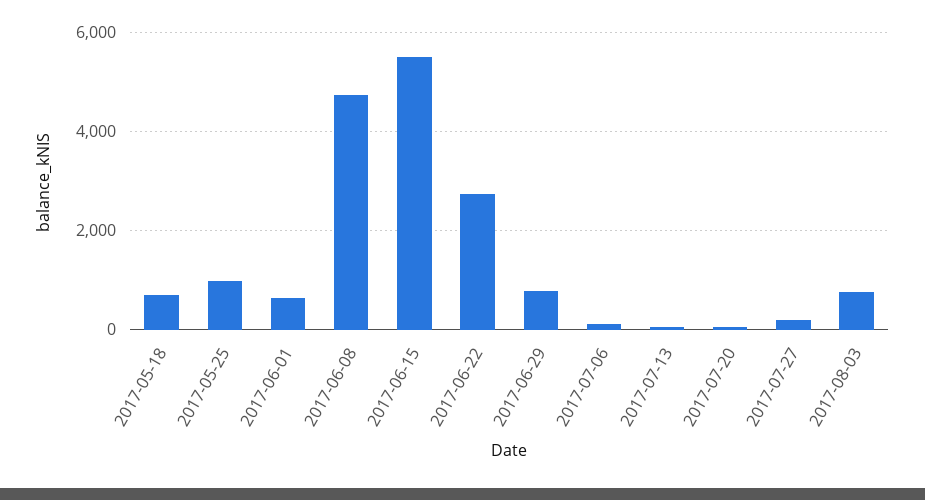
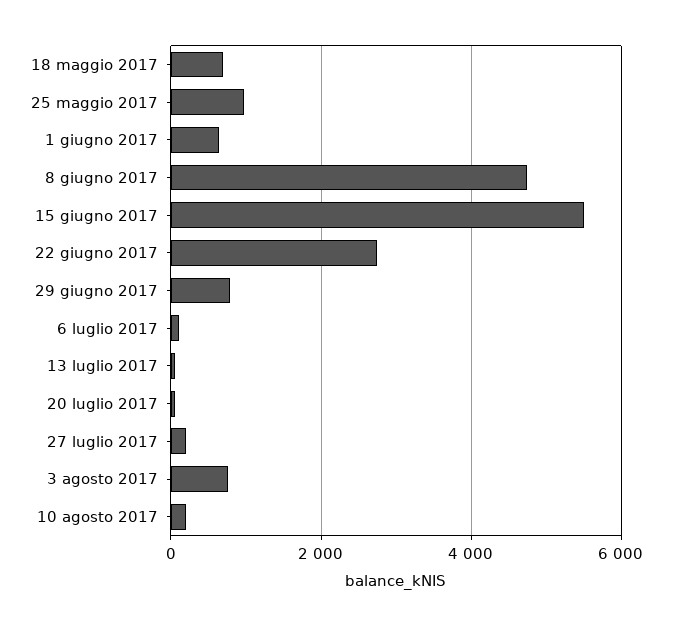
10 agosto 2017: none -> 200

